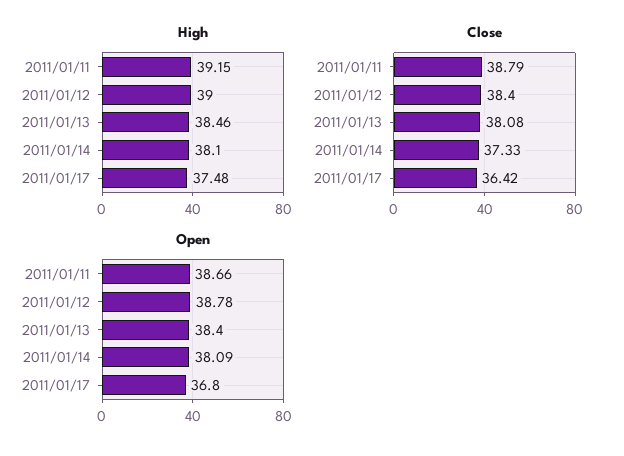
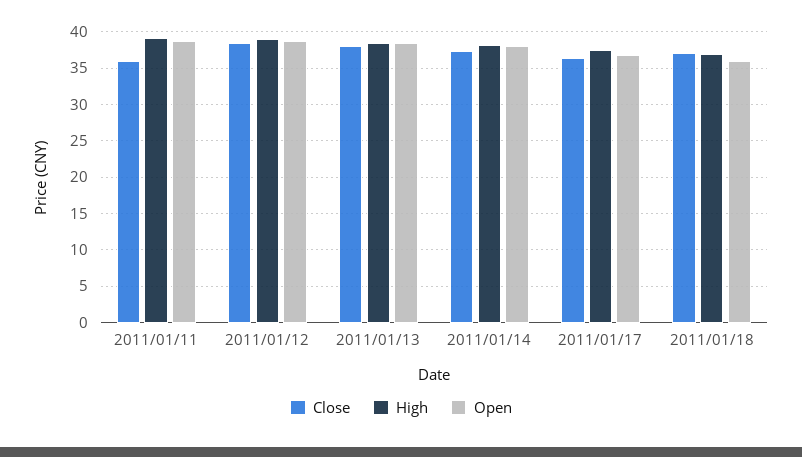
Close, 2011/01/11: 38.79 -> 36
Close, 2011/01/18: none -> 37
High, 2011/01/18: none -> 37
Open, 2011/01/18: none -> 36

